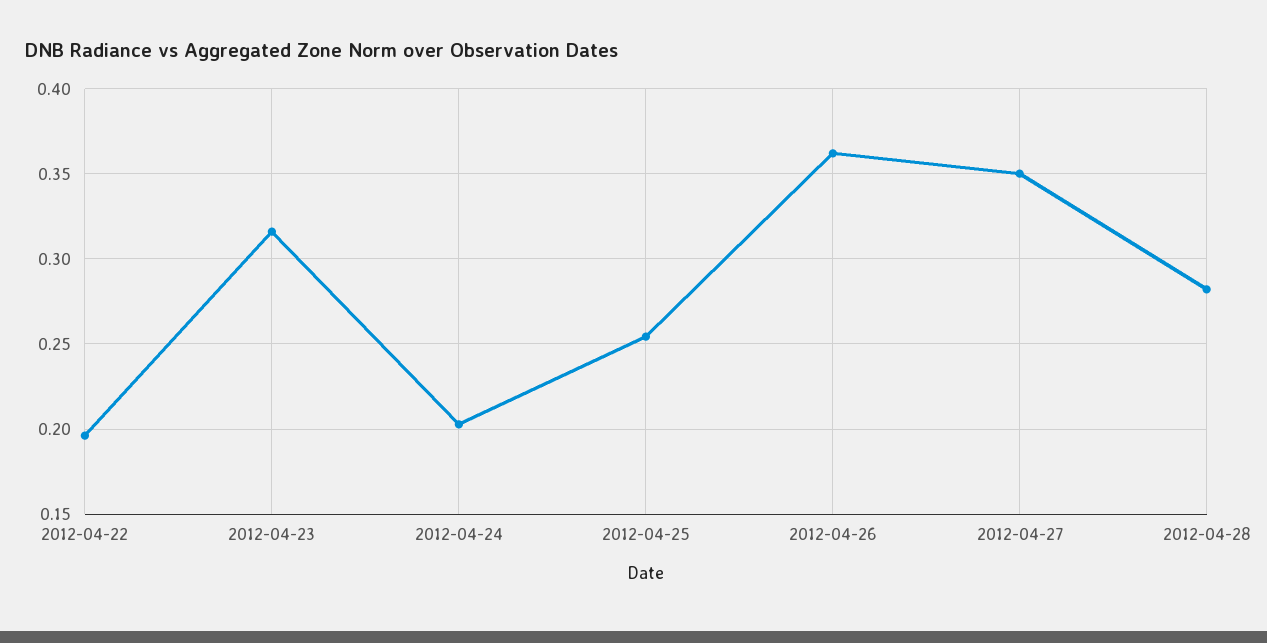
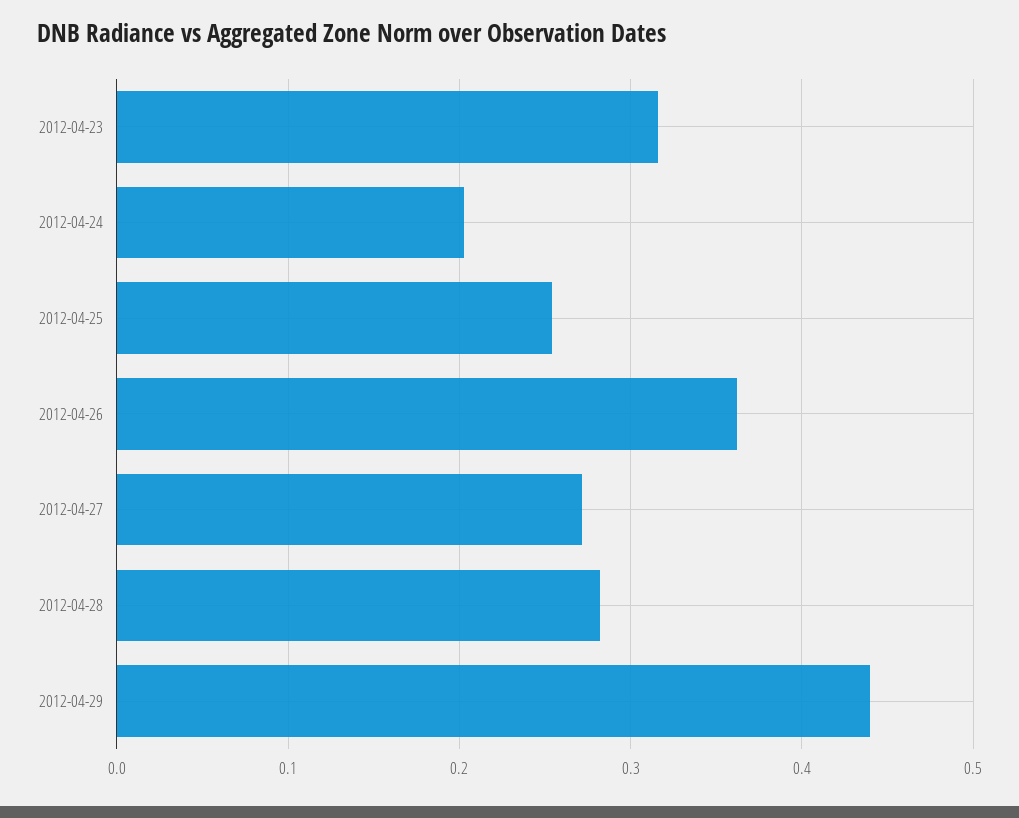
2012-04-22: 0.195 -> none
2012-04-27: 0.35 -> 0.27
2012-04-29: none -> 0.44

